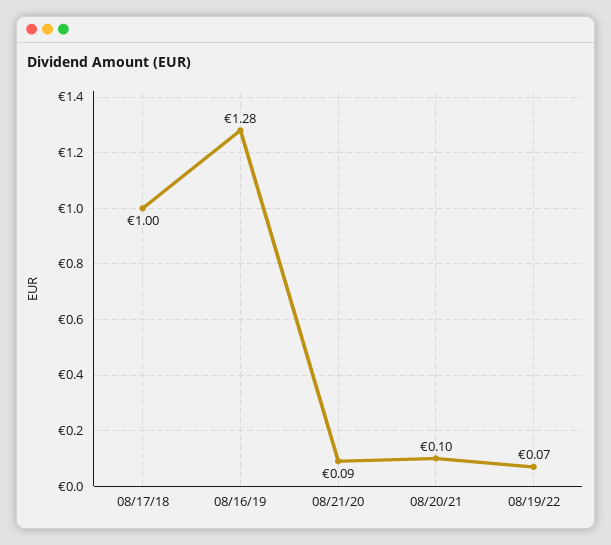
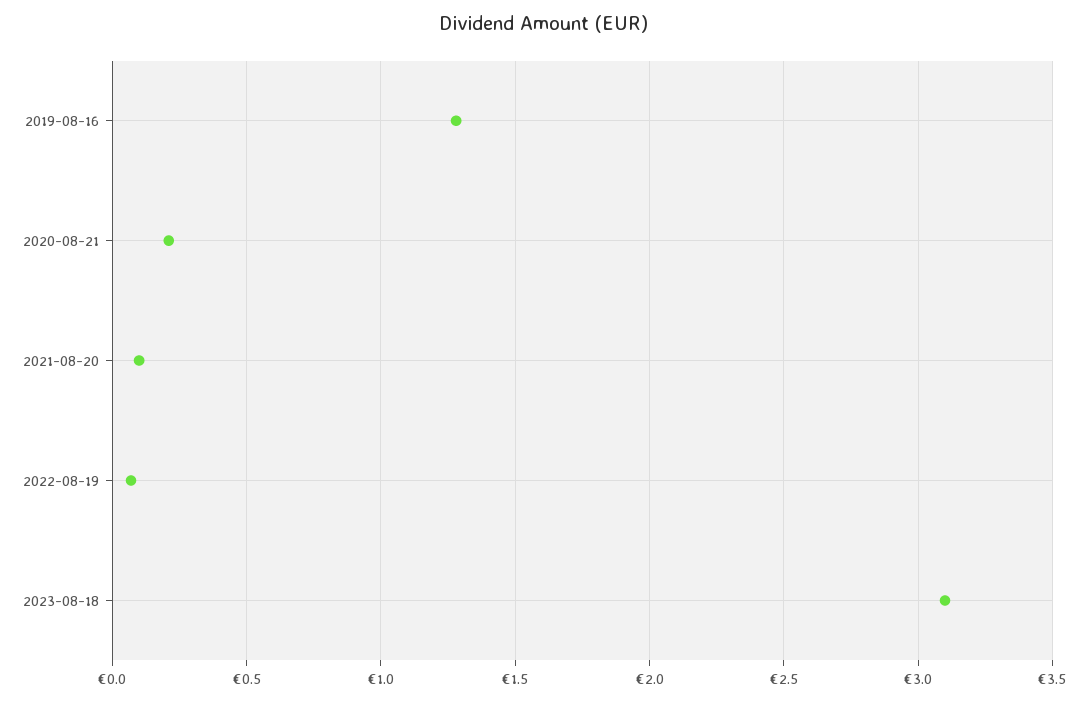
08/17/18: 1 -> none
08/21/20: 0.09 -> 0.2
2023-08-18: none -> 3.1

